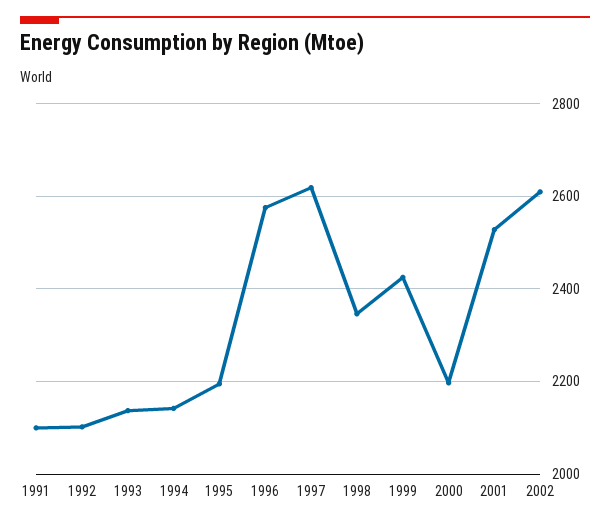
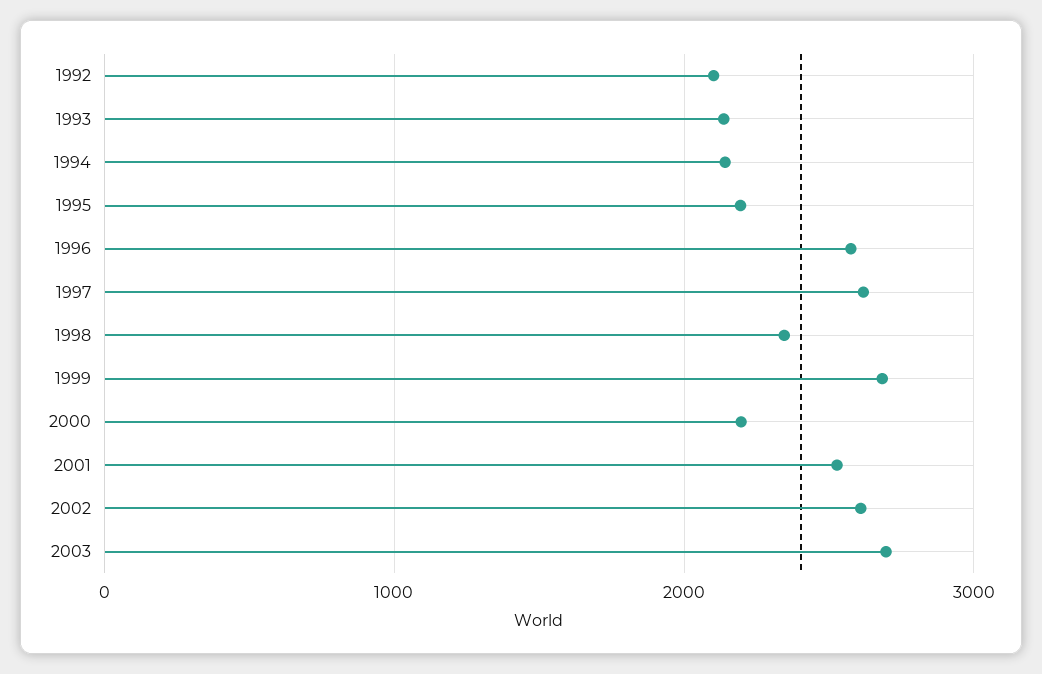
1991: 2100 -> none
1999: 2420 -> 2700
2003: none -> 2700

